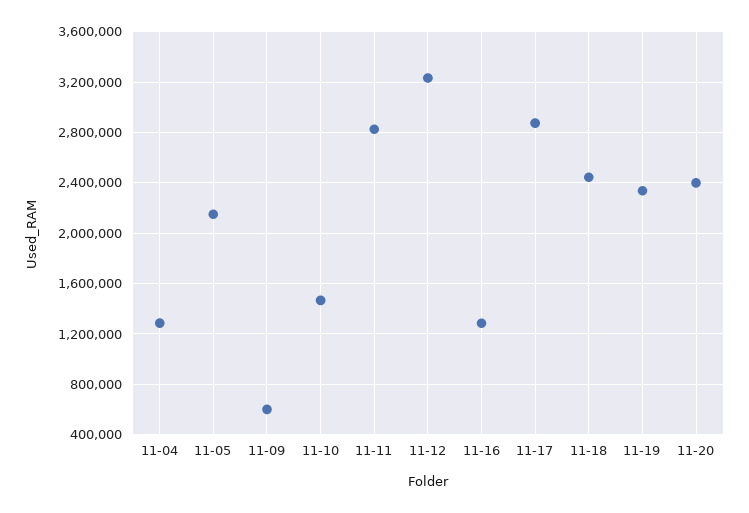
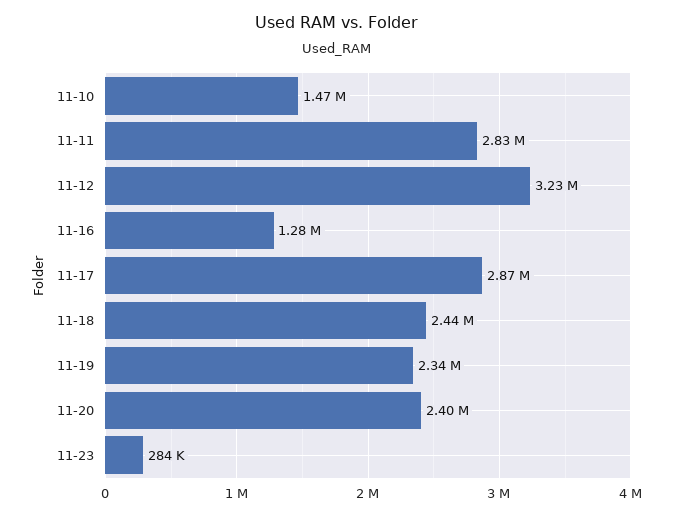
11-04: 1300000 -> none
11-05: 2150000 -> none
11-09: 600000 -> none
11-23: none -> 284000

